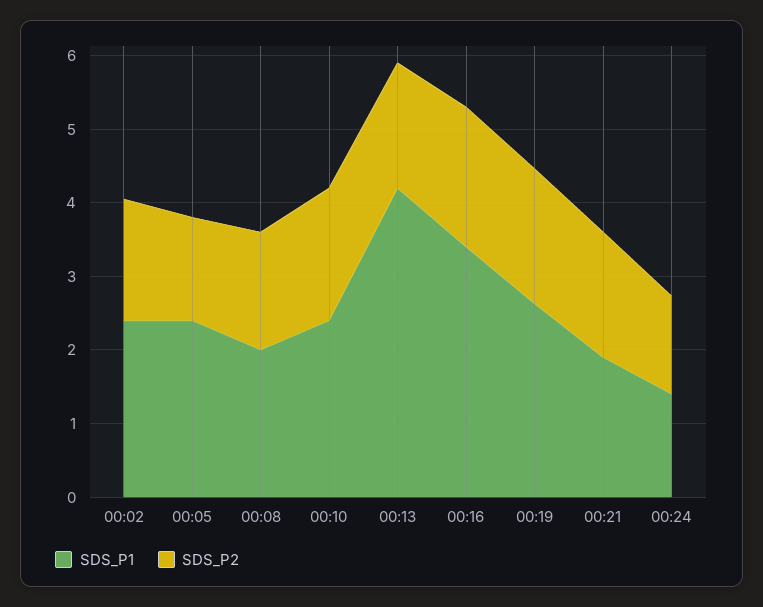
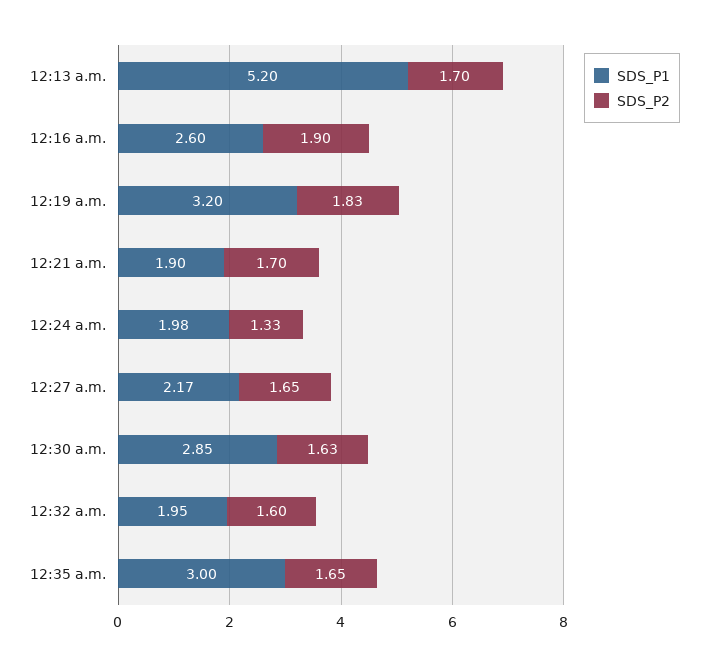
SDS_P1, 00:02: 2.4 -> none
SDS_P2, 00:02: 1.6 -> none
SDS_P1, 00:05: 2.4 -> none
SDS_P2, 00:05: 1.4 -> none
SDS_P1, 00:08: 2 -> none
SDS_P2, 00:08: 1.6 -> none
SDS_P1, 00:10: 2.4 -> none
SDS_P2, 00:10: 1.8 -> none
SDS_P1, 00:13: 4.2 -> 5.2
SDS_P1, 00:16: 3.4 -> 2.6
SDS_P1, 00:19: 2.6 -> 3.2
SDS_P1, 00:24: 1.4 -> 1.98
SDS_P1, 12:27 a.m.: none -> 2.17
SDS_P2, 12:27 a.m.: none -> 1.65
SDS_P1, 12:30 a.m.: none -> 2.85
SDS_P2, 12:30 a.m.: none -> 1.63
SDS_P1, 12:32 a.m.: none -> 1.95
SDS_P2, 12:32 a.m.: none -> 1.6
SDS_P1, 12:35 a.m.: none -> 3
SDS_P2, 12:35 a.m.: none -> 1.65

